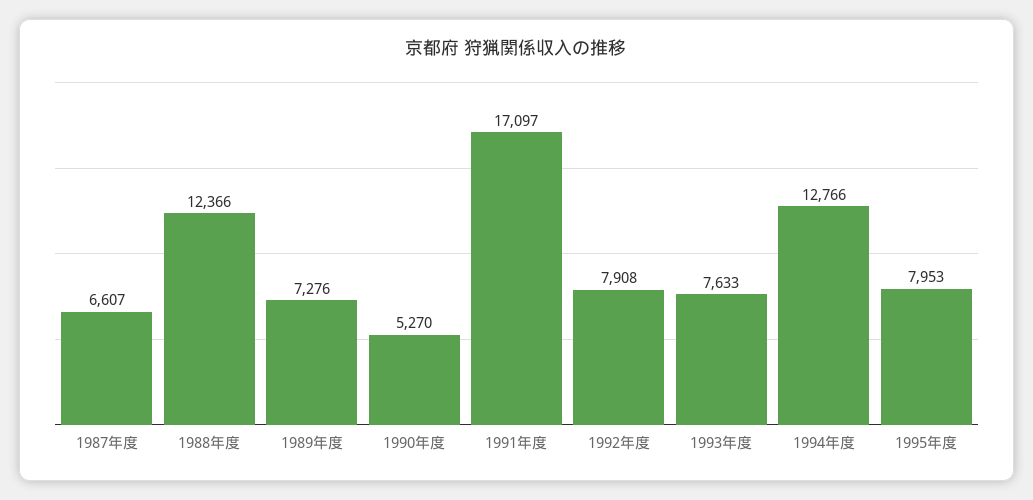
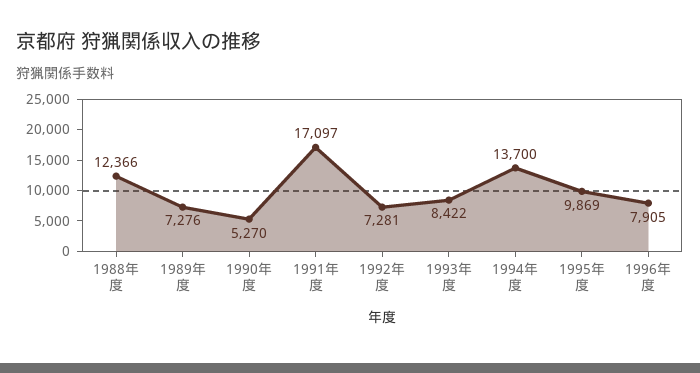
1987年度: 6607 -> none
1992年度: 7908 -> 7281
1993年度: 7633 -> 8422
1994年度: 12766 -> 13700
1995年度: 7953 -> 9869
1996年度: none -> 7905

